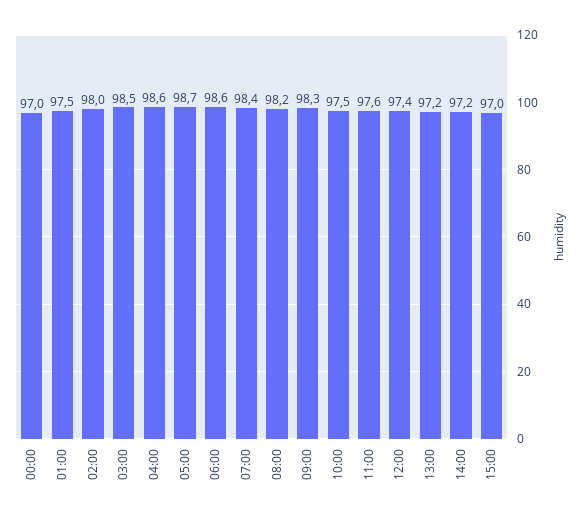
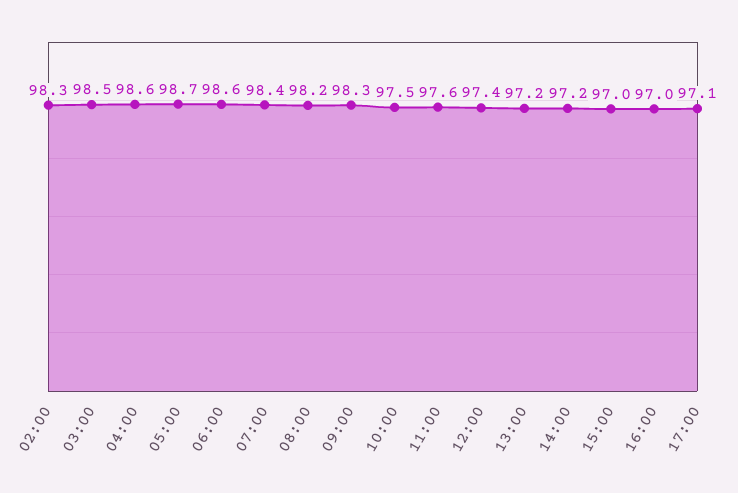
00:00: 97 -> none
01:00: 97.5 -> none
02:00: 98 -> 98.3
16:00: none -> 97
17:00: none -> 97.1

